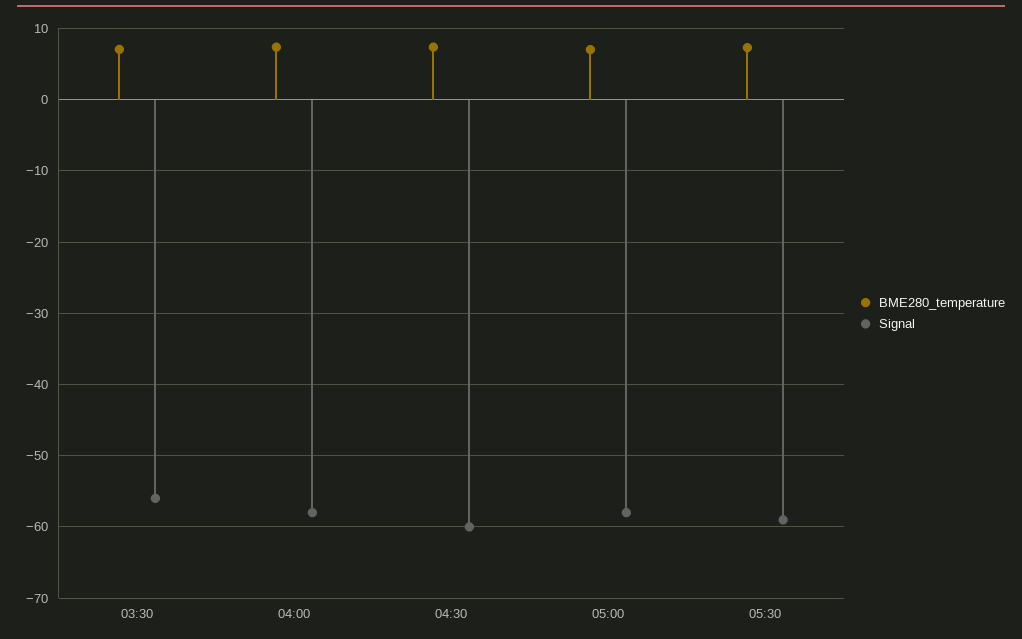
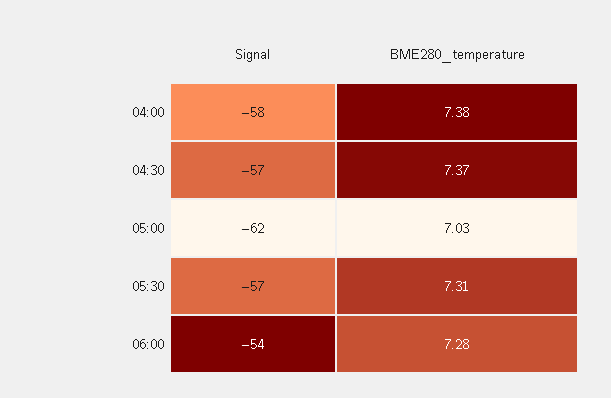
BME280_temperature, 03:30: 7 -> none
Signal, 03:30: -56 -> none
Signal, 04:30: -60 -> -57
Signal, 05:00: -58 -> -62
Signal, 05:30: -59 -> -57
Signal, 06:00: none -> -54
BME280_temperature, 06:00: none -> 7.28

